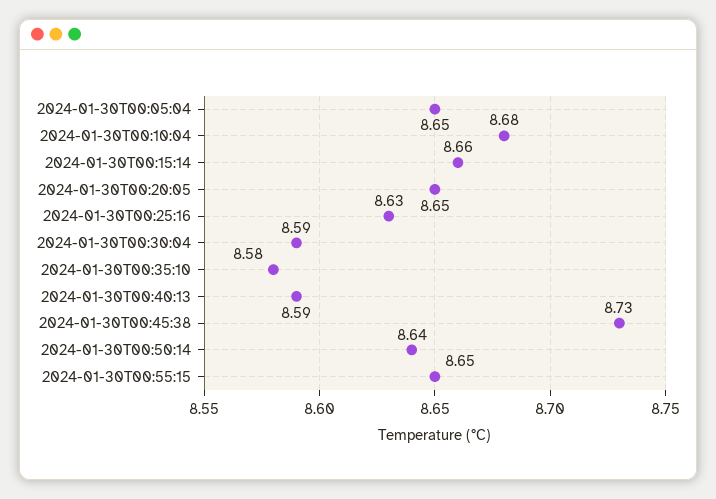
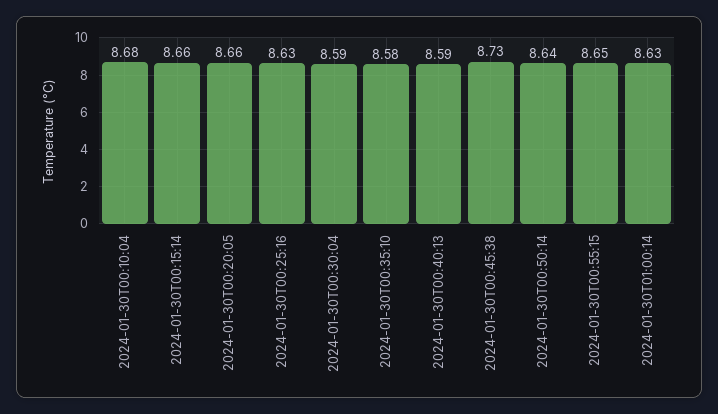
2024-01-30T00:05:04: 8.65 -> none
2024-01-30T00:20:05: 8.65 -> 8.66
2024-01-30T01:00:14: none -> 8.63

